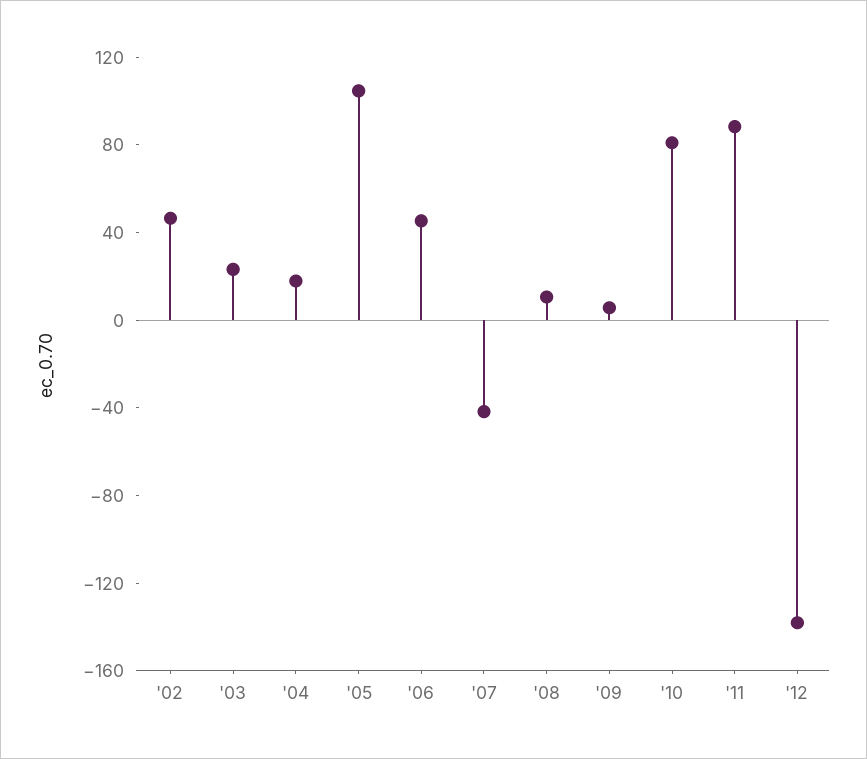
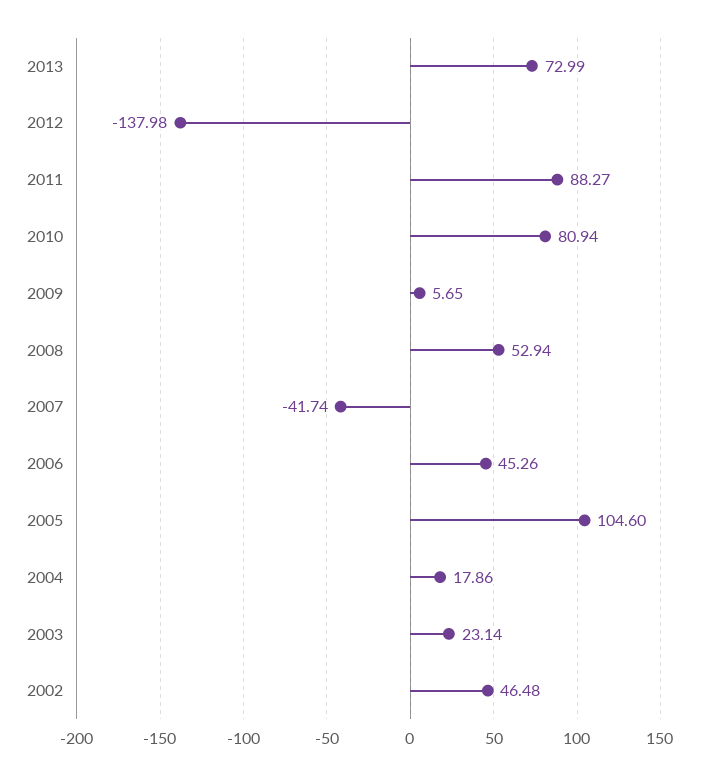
'08: 10 -> 52.94
2013: none -> 72.99

